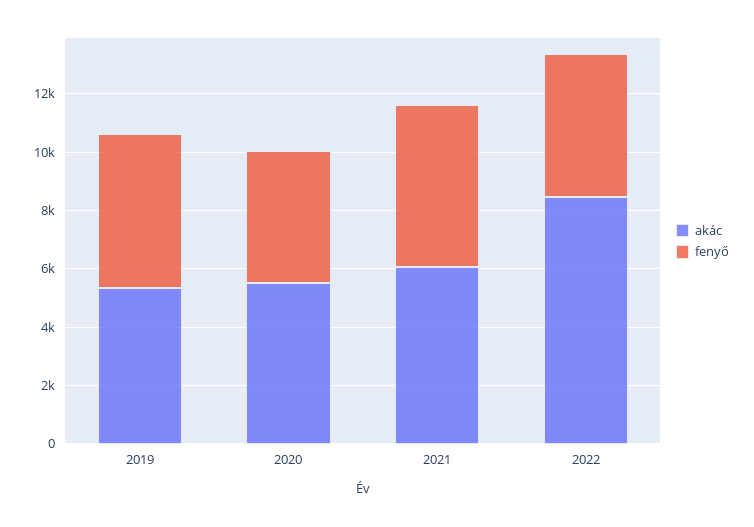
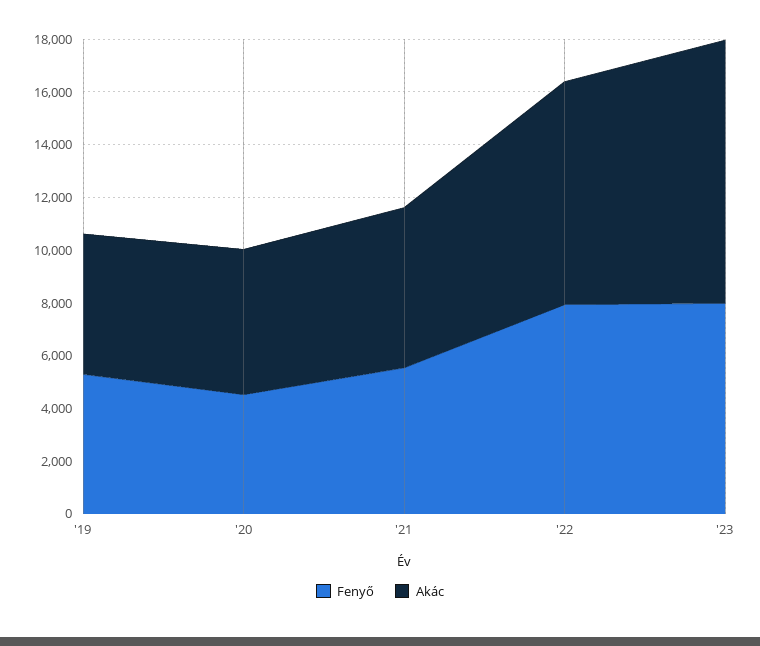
fenyő, 2022: 5000 -> 8000
fenyő, '23: none -> 8000
akác, '23: none -> 10000

